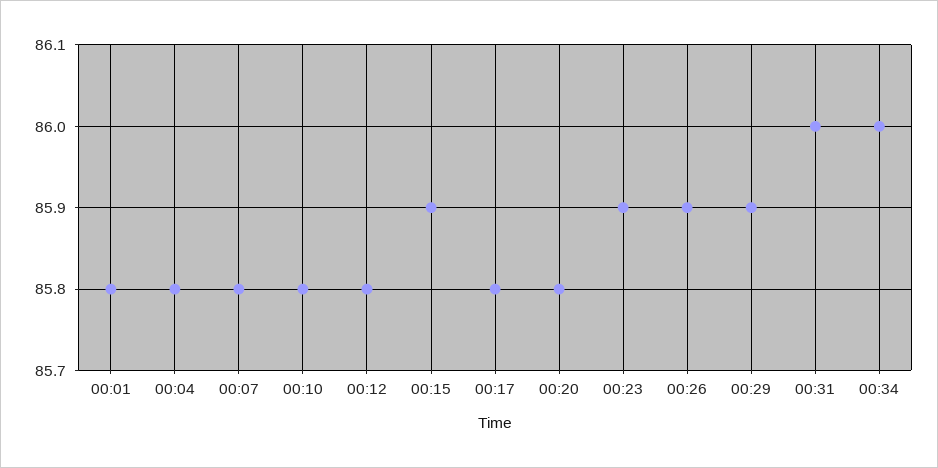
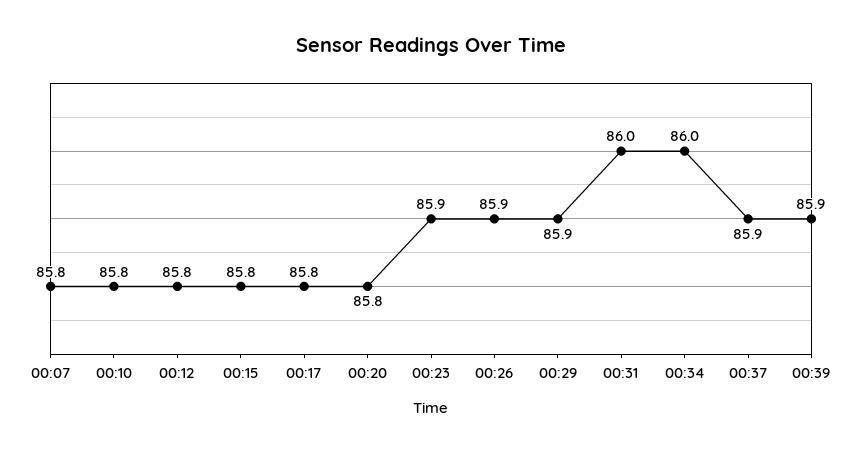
00:01: 85.8 -> none
00:04: 85.8 -> none
00:15: 85.9 -> 85.8
00:37: none -> 85.9
00:39: none -> 85.9

